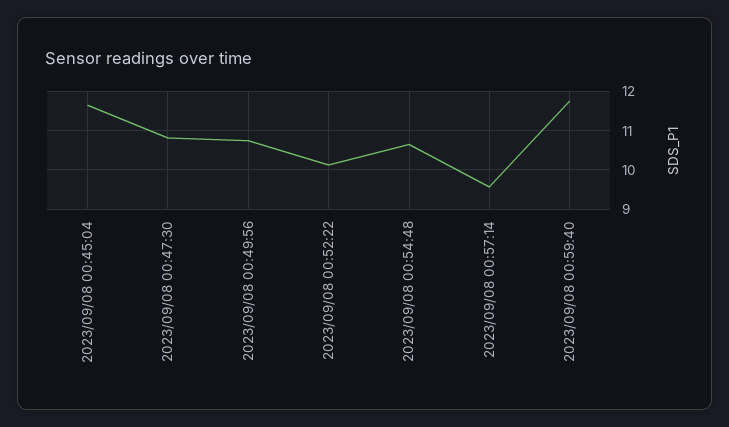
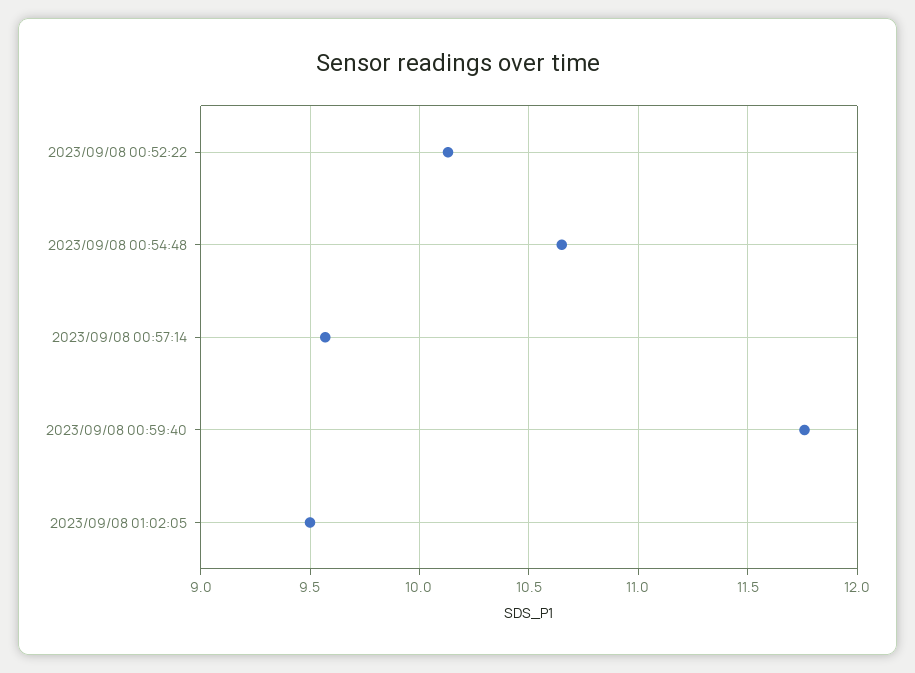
2023/09/08 00:45:04: 11.6 -> none
2023/09/08 00:47:30: 10.8 -> none
2023/09/08 00:49:56: 10.8 -> none
2023/09/08 01:02:05: none -> 9.5

